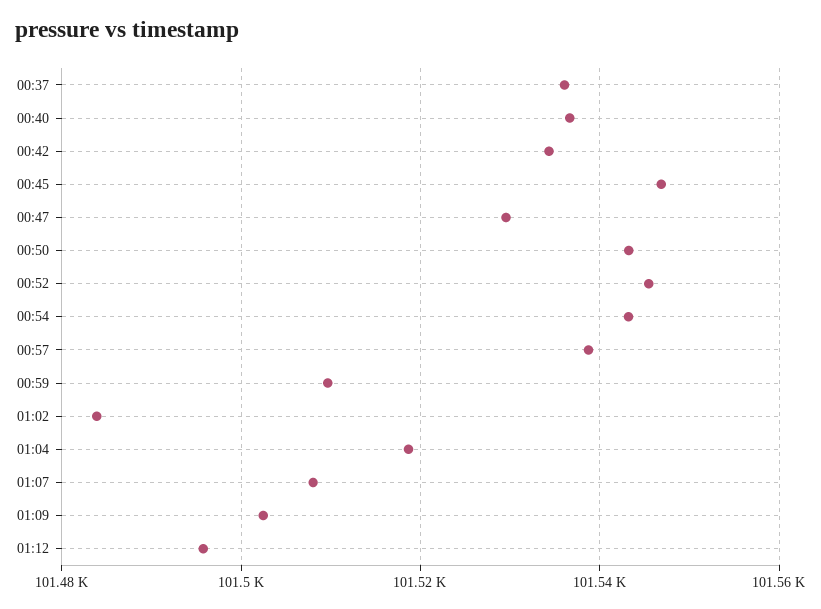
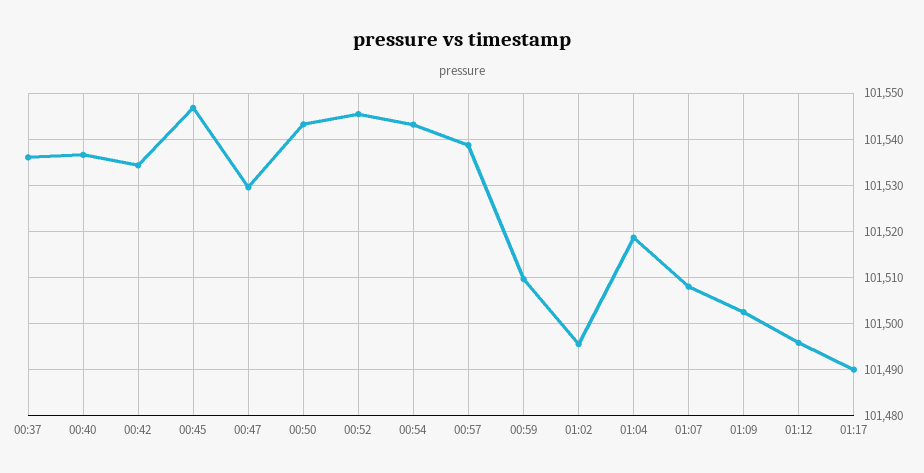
01:02: 101484 -> 101496
01:17: none -> 101490

